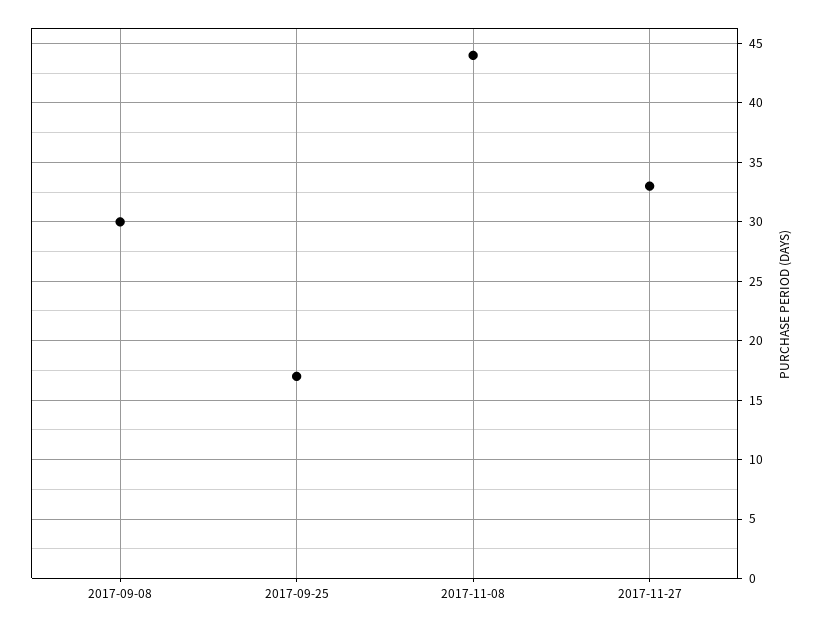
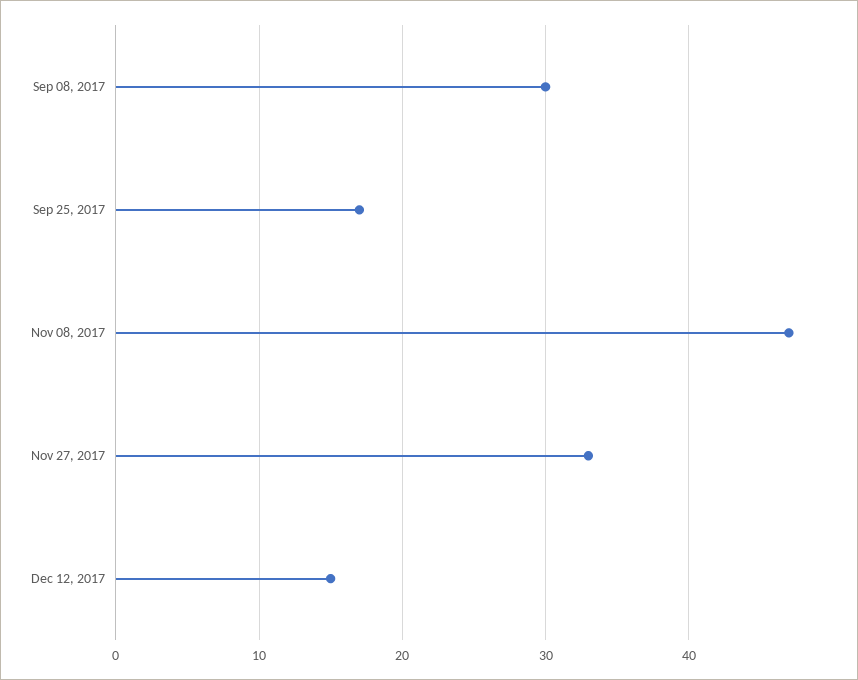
2017-11-08: 44 -> 47
Dec 12, 2017: none -> 15

